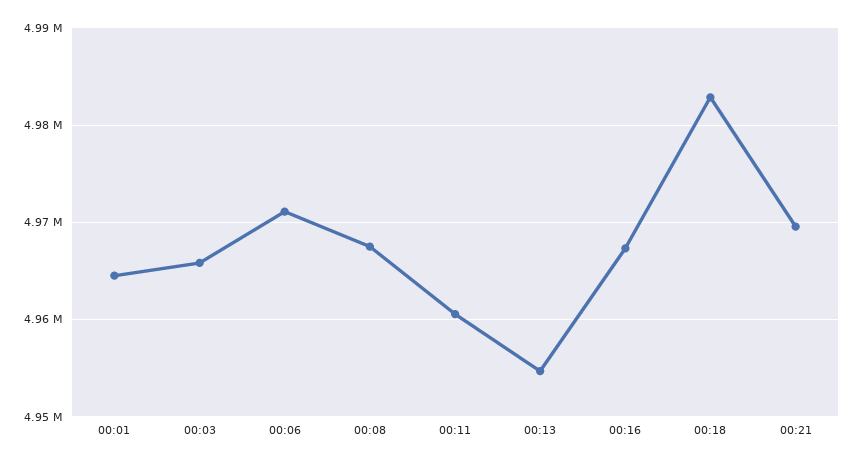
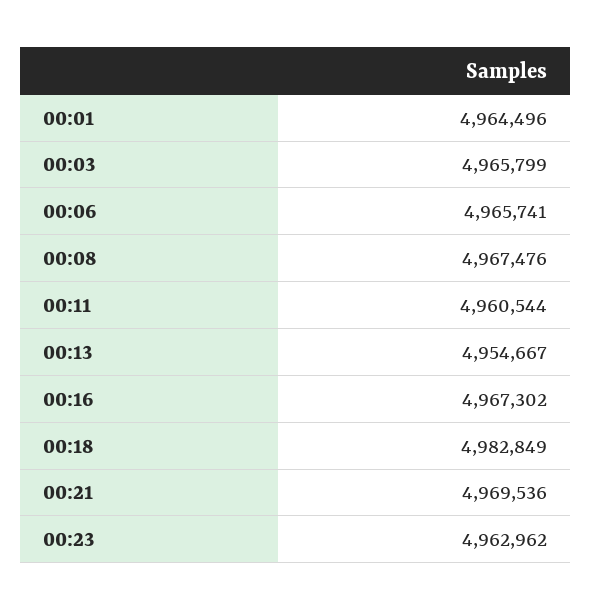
00:06: 4971000 -> 4965741
00:23: none -> 4962962

